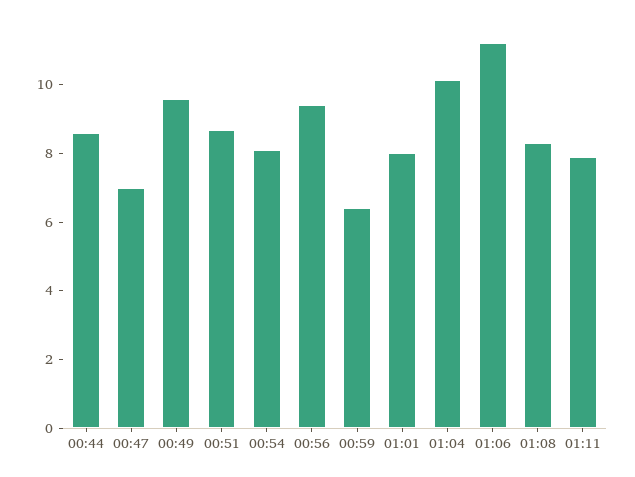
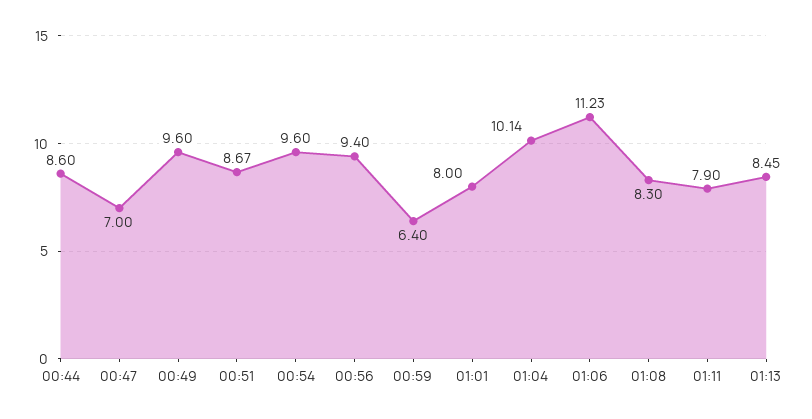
00:54: 8 -> 9.6
01:13: none -> 8.45

